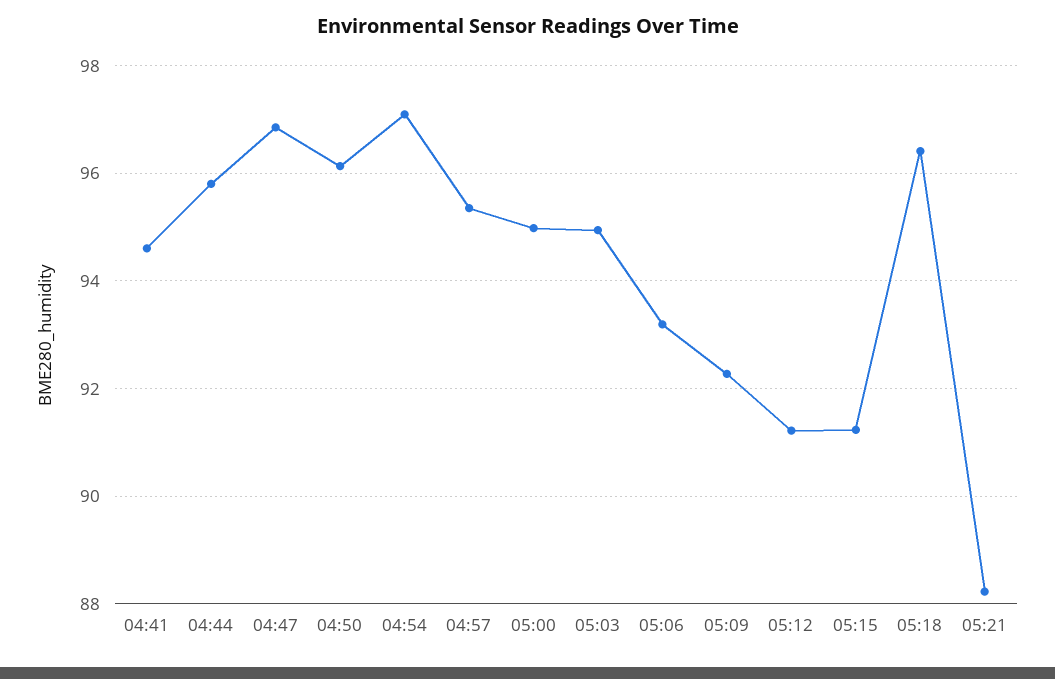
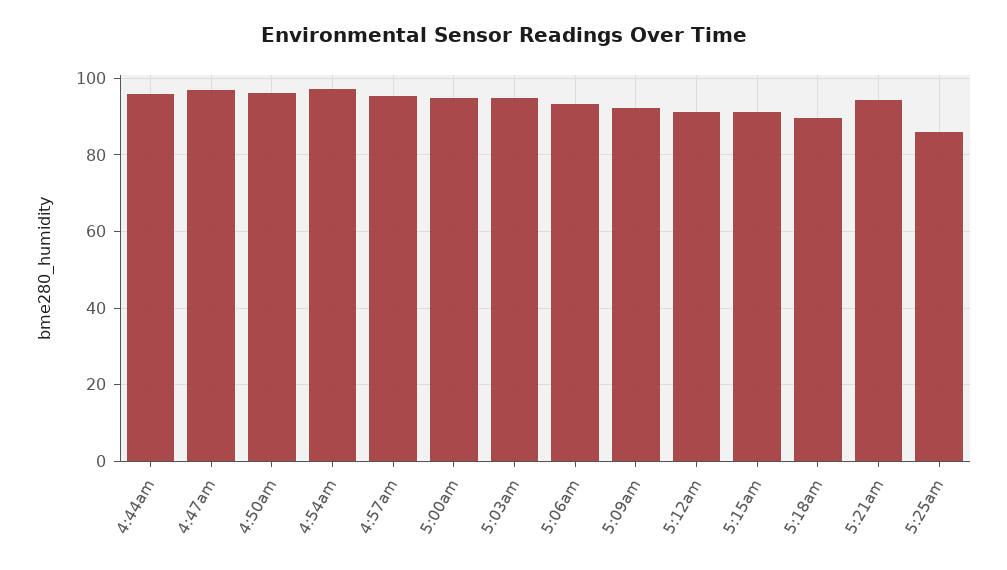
04:41: 94.6 -> none
05:18: 96.4 -> 90
05:21: 88.2 -> 94
5:25am: none -> 86

